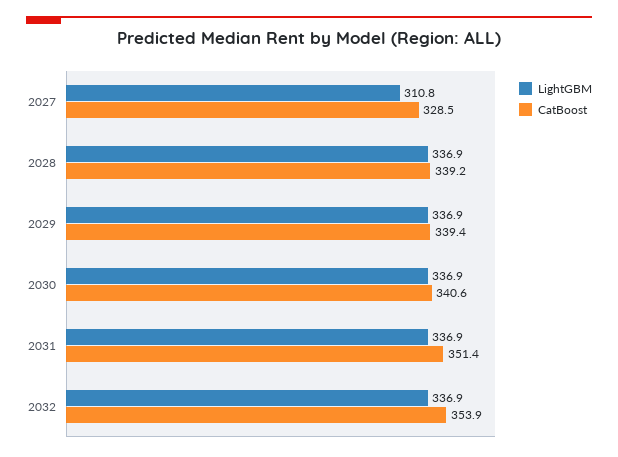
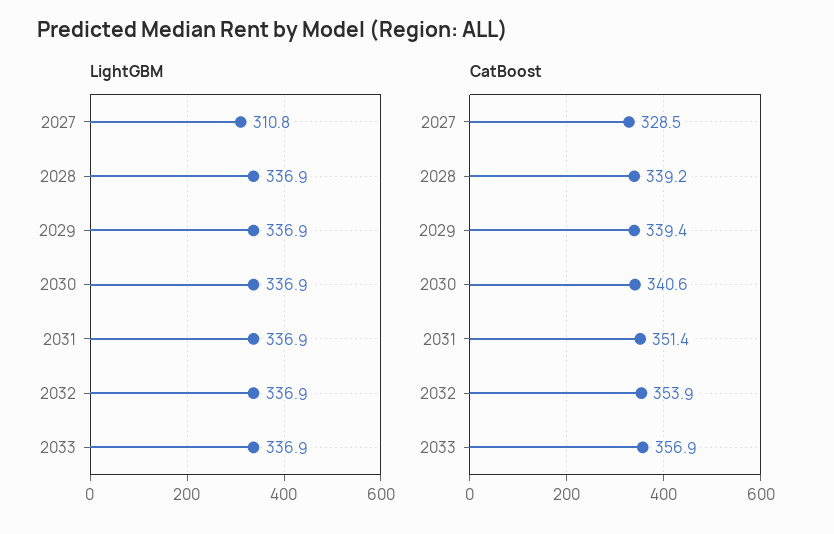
LightGBM, 2033: none -> 336.9
CatBoost, 2033: none -> 356.9

